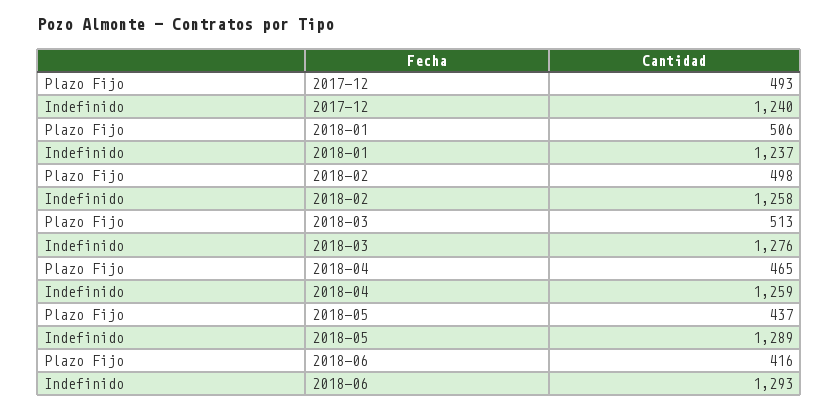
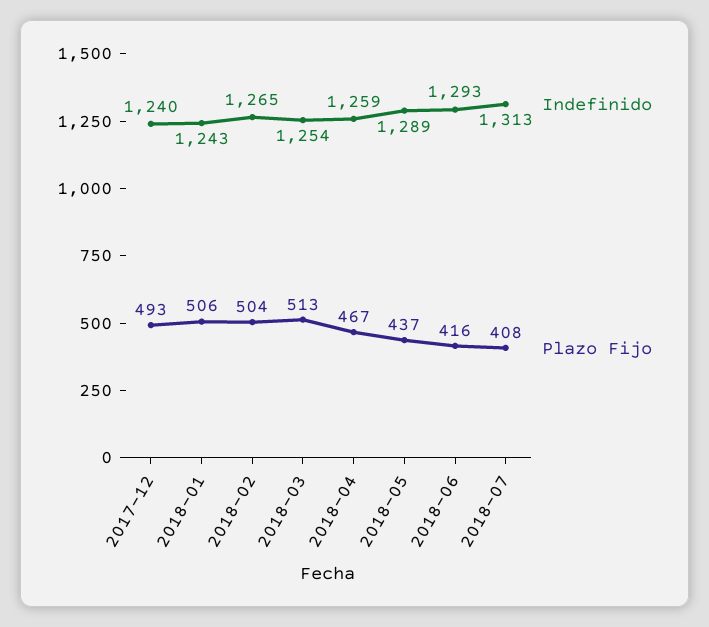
Indefinido, 2018-01: 1237 -> 1243
Plazo Fijo, 2018-02: 498 -> 504
Indefinido, 2018-02: 1258 -> 1265
Indefinido, 2018-03: 1276 -> 1254
Plazo Fijo, 2018-04: 465 -> 467
Indefinido, 2018-07: none -> 1313
Plazo Fijo, 2018-07: none -> 408

